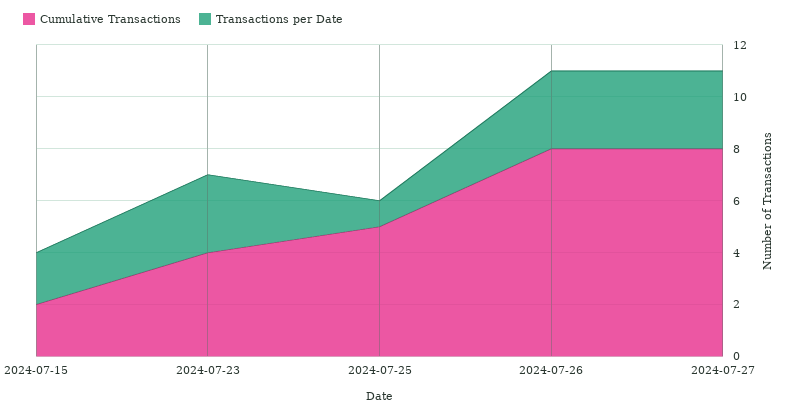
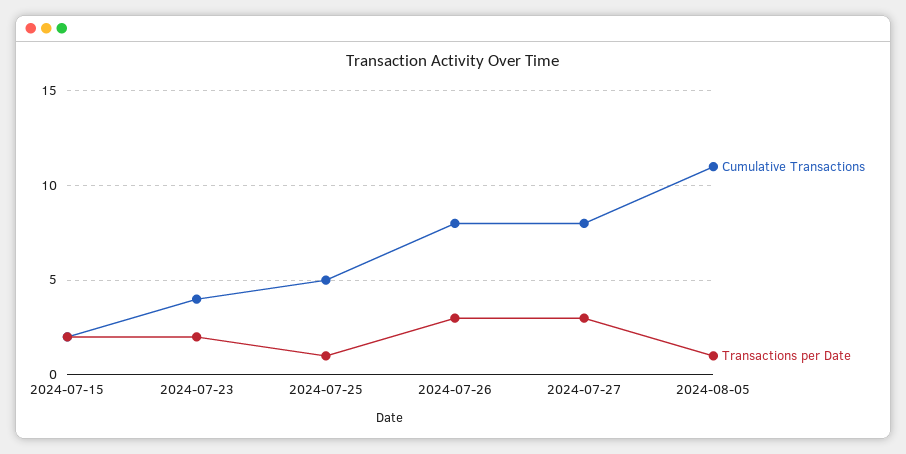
Transactions per Date, 2024-07-23: 3 -> 2
Cumulative Transactions, 2024-08-05: none -> 11
Transactions per Date, 2024-08-05: none -> 1

